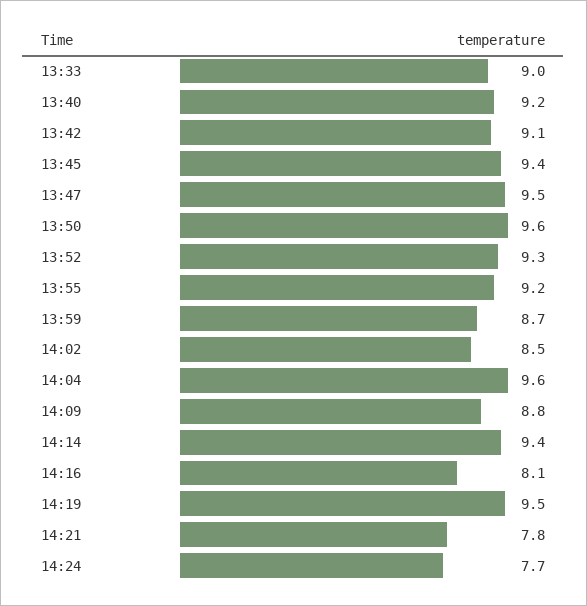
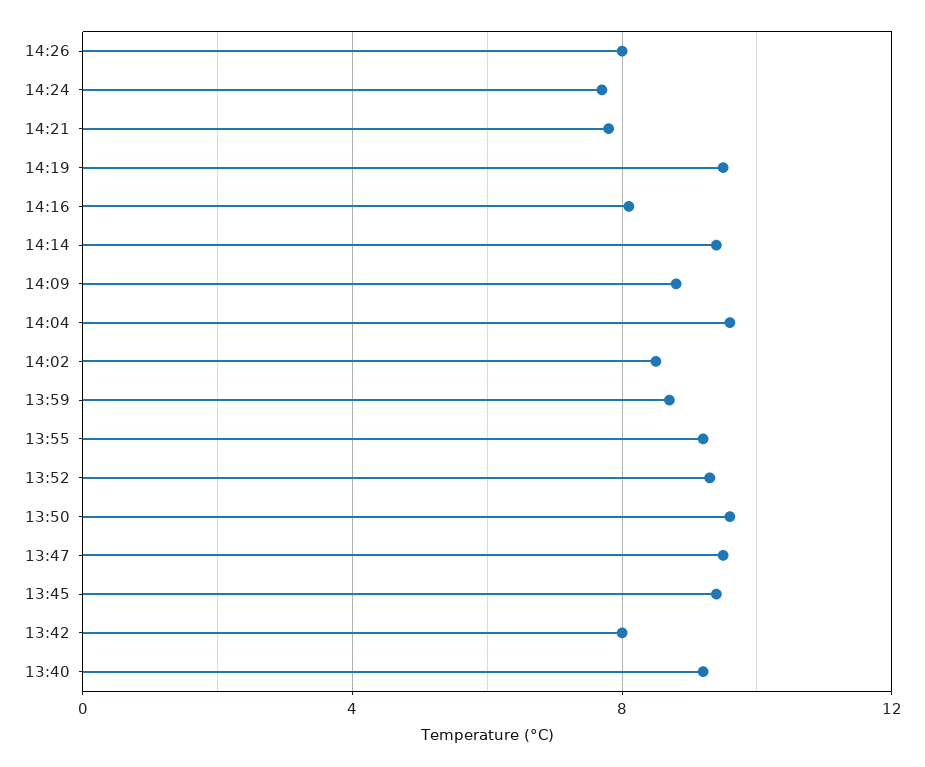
13:33: 9 -> none
13:42: 9.1 -> 8
14:26: none -> 8

